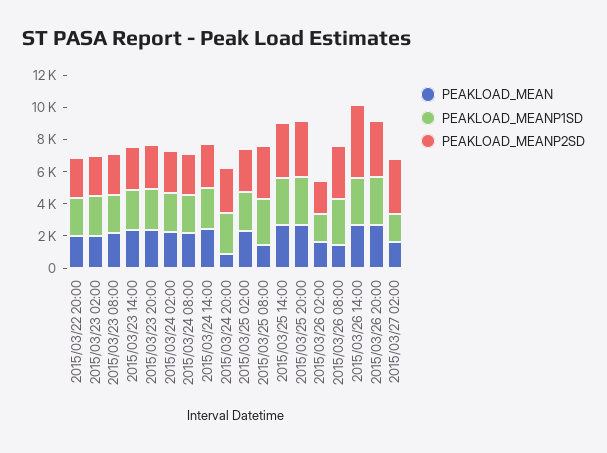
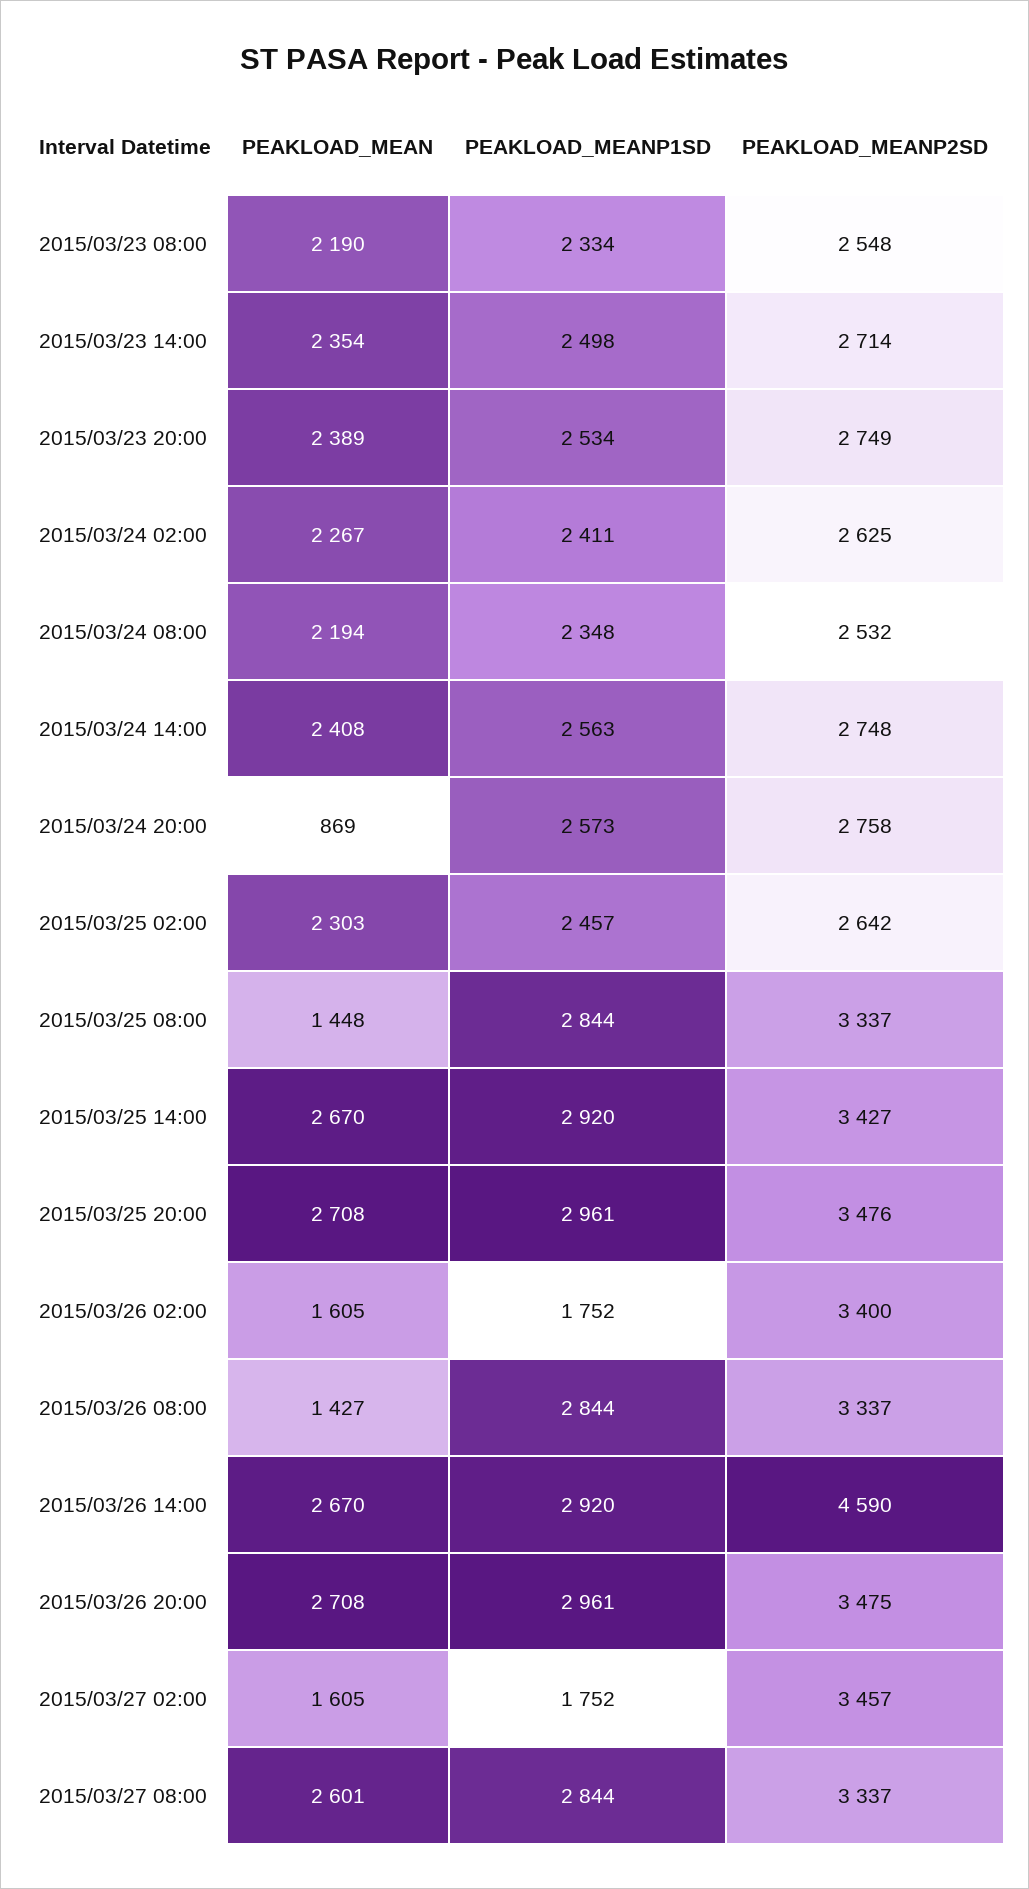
PEAKLOAD_MEAN, 2015/03/22 20:00: 2000 -> none
PEAKLOAD_MEANP1SD, 2015/03/22 20:00: 2500 -> none
PEAKLOAD_MEANP2SD, 2015/03/22 20:00: 2500 -> none
PEAKLOAD_MEAN, 2015/03/23 02:00: 2000 -> none
PEAKLOAD_MEANP1SD, 2015/03/23 02:00: 2500 -> none
PEAKLOAD_MEANP2SD, 2015/03/23 02:00: 2500 -> none
PEAKLOAD_MEANP2SD, 2015/03/26 02:00: 2000 -> 3400
PEAKLOAD_MEAN, 2015/03/27 08:00: none -> 2601
PEAKLOAD_MEANP1SD, 2015/03/27 08:00: none -> 2844
PEAKLOAD_MEANP2SD, 2015/03/27 08:00: none -> 3337

